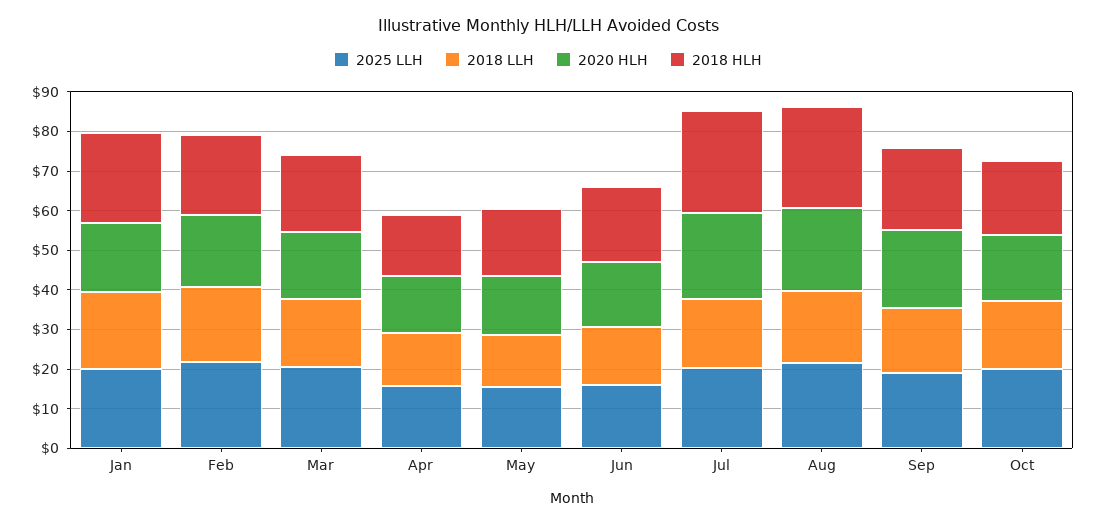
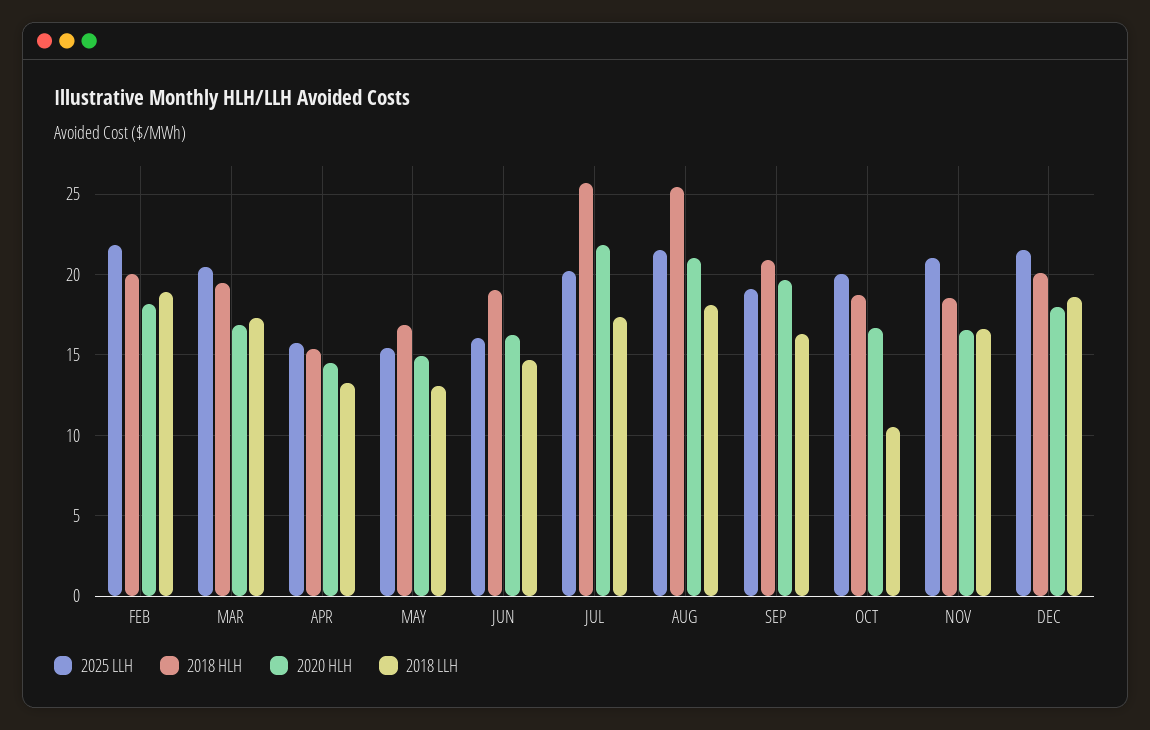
2025 LLH, Jan: 20 -> none
2018 LLH, Jan: 20 -> none
2020 HLH, Jan: 17.5 -> none
2018 HLH, Jan: 22.5 -> none
2018 LLH, Oct: 17.5 -> 10.5
2025 LLH, NOV: none -> 21
2018 HLH, NOV: none -> 18.5
2020 HLH, NOV: none -> 16.5
2018 LLH, NOV: none -> 16.5
2025 LLH, DEC: none -> 21.5
2018 HLH, DEC: none -> 20
2020 HLH, DEC: none -> 18
2018 LLH, DEC: none -> 18.5

